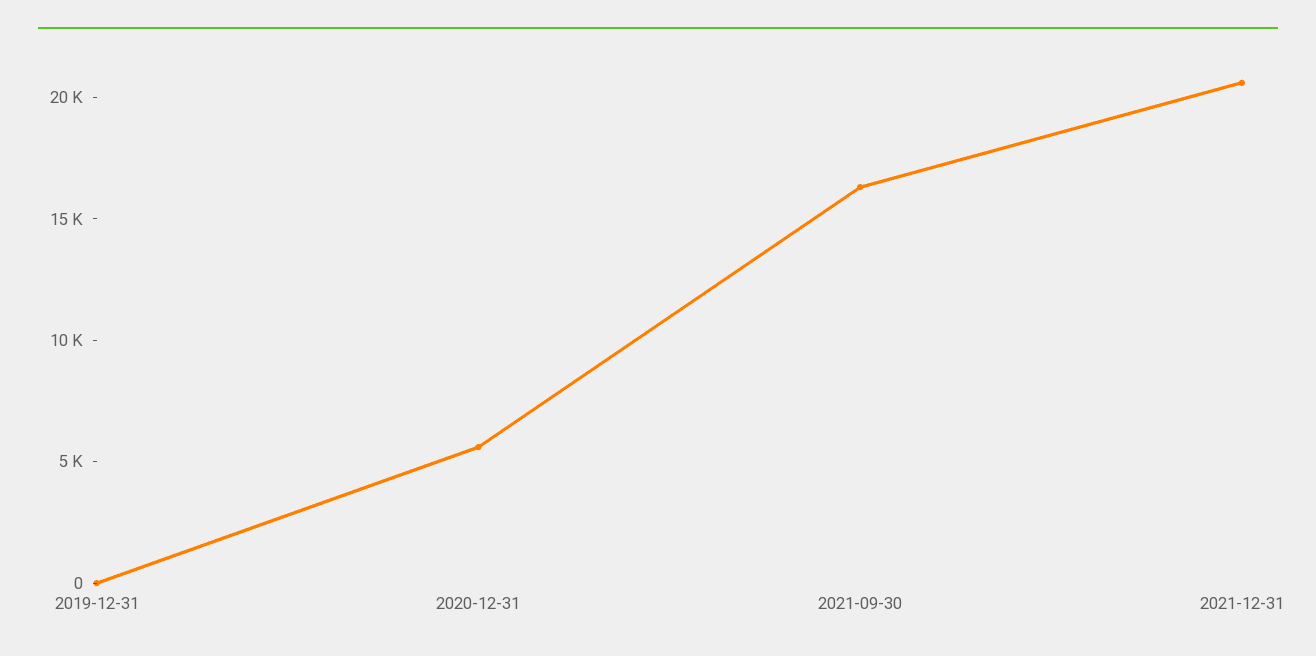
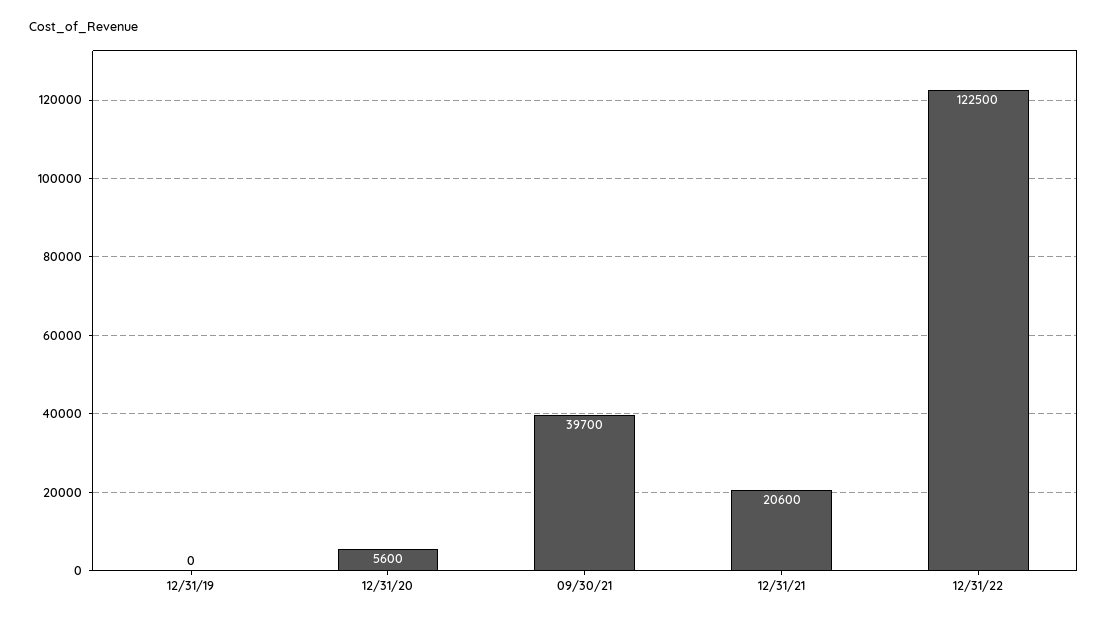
2021-09-30: 16000 -> 39700
12/31/22: none -> 122500

